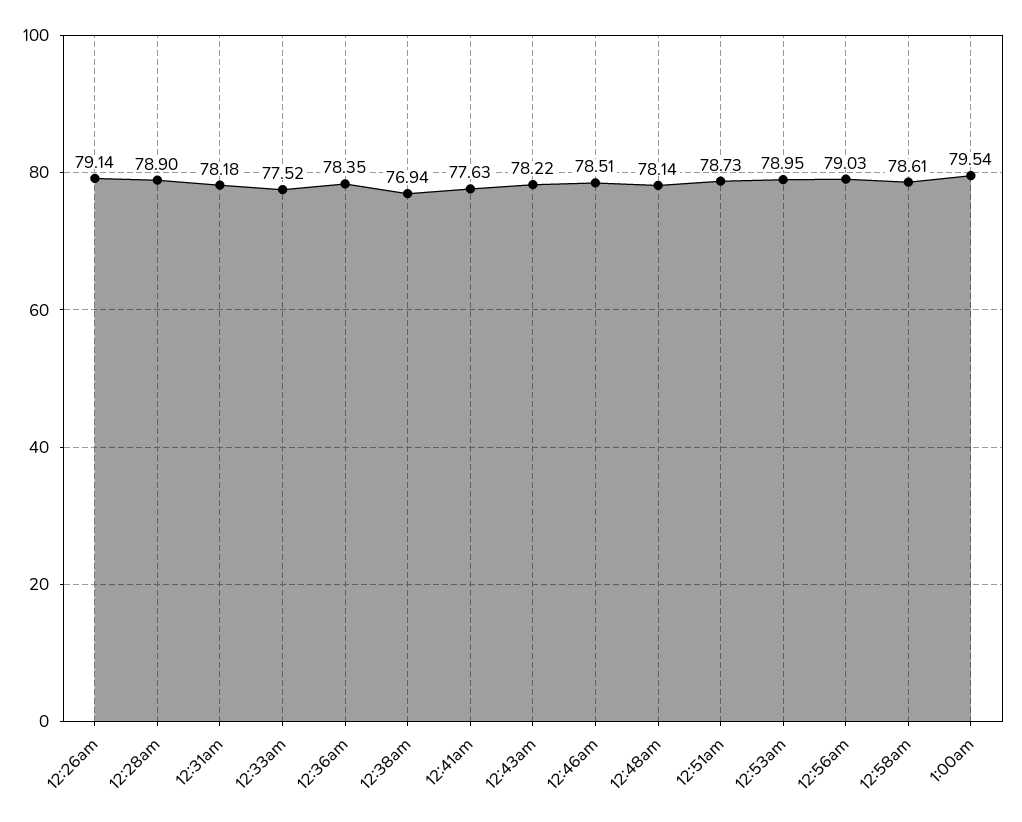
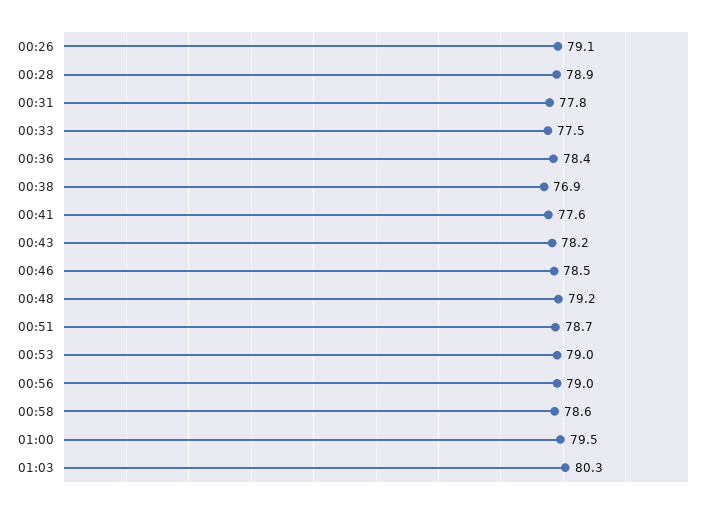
12:31am: 78.18 -> 77.8
12:48am: 78.14 -> 79.2
01:03: none -> 80.3

